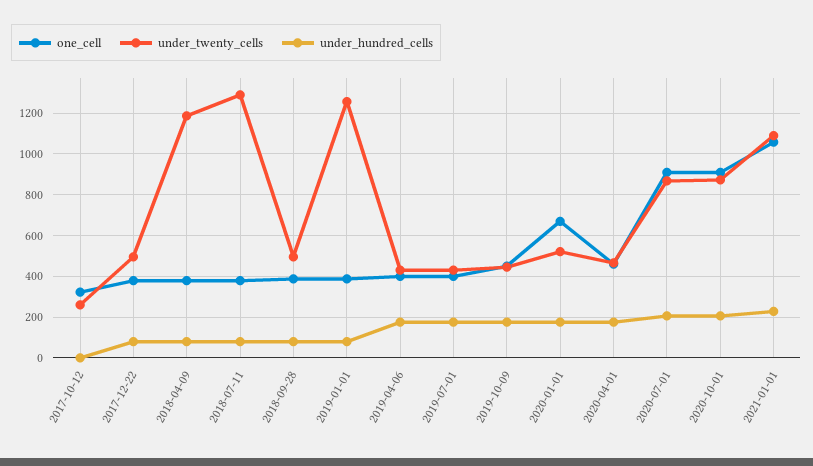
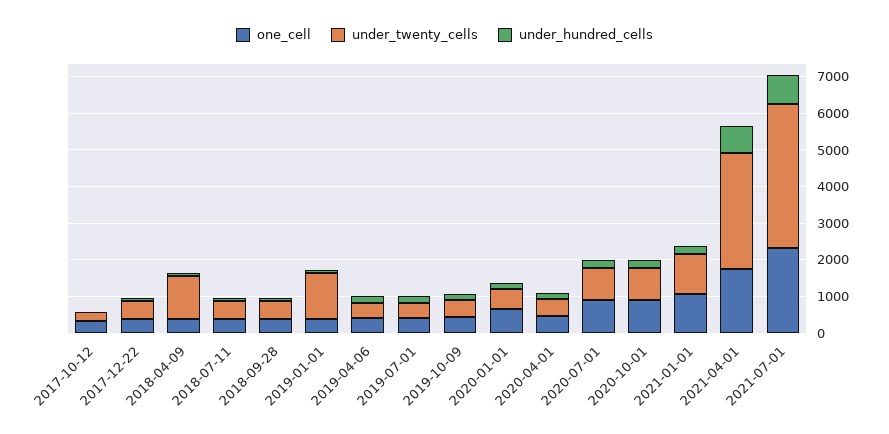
under_twenty_cells, 2018-07-11: 1300 -> 500
one_cell, 2021-04-01: none -> 1750
under_twenty_cells, 2021-04-01: none -> 3250
under_hundred_cells, 2021-04-01: none -> 750
one_cell, 2021-07-01: none -> 2250
under_twenty_cells, 2021-07-01: none -> 4000
under_hundred_cells, 2021-07-01: none -> 750

